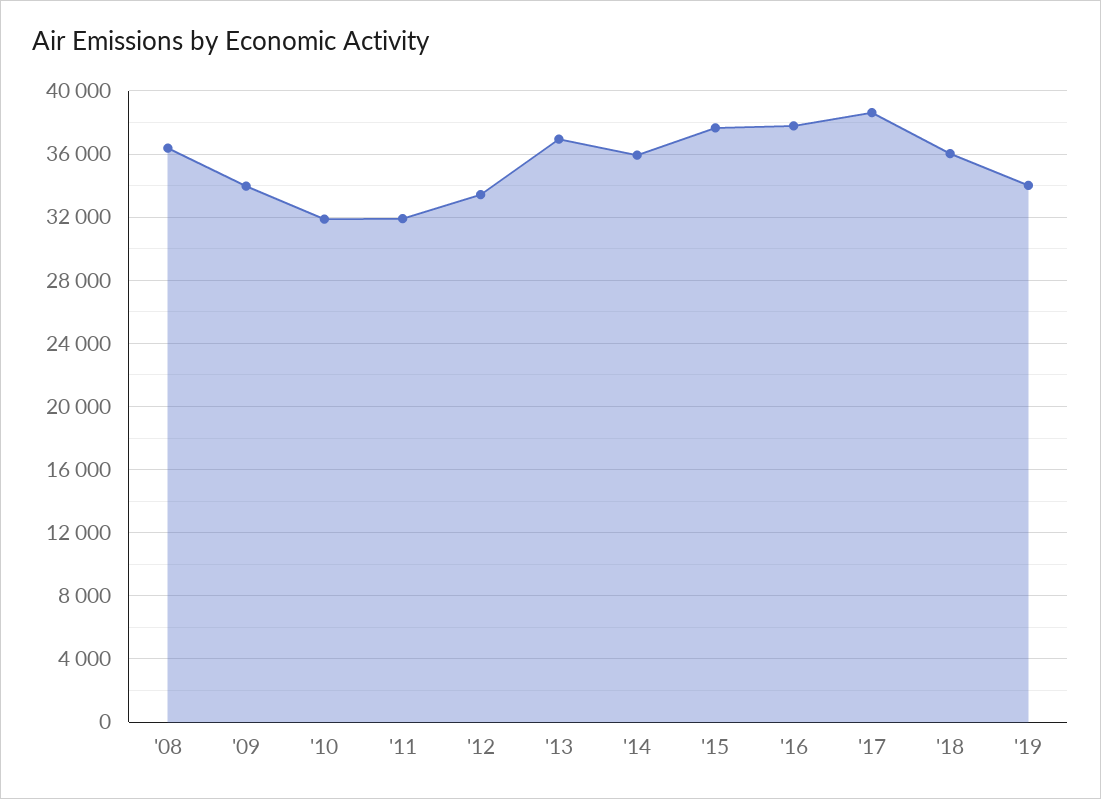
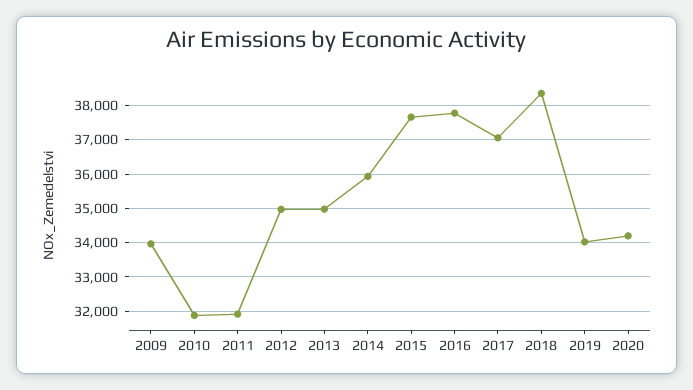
'08: 36500 -> none
'12: 33500 -> 35000
'13: 37000 -> 35000
'17: 38500 -> 37000
'18: 36000 -> 38400
2020: none -> 34200

